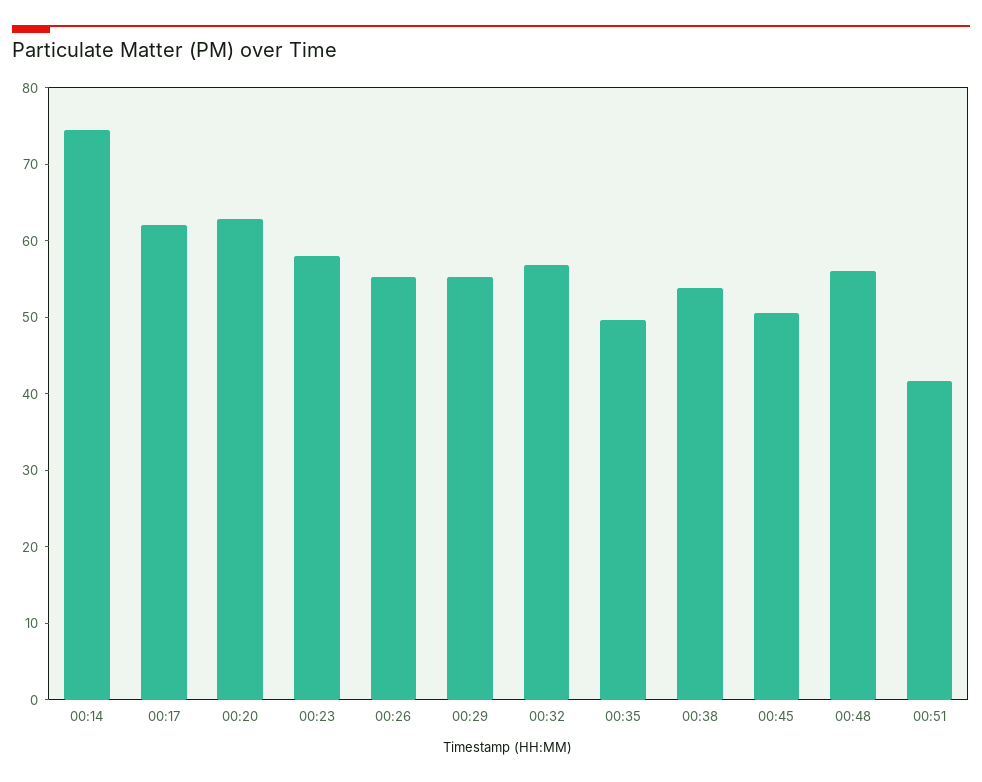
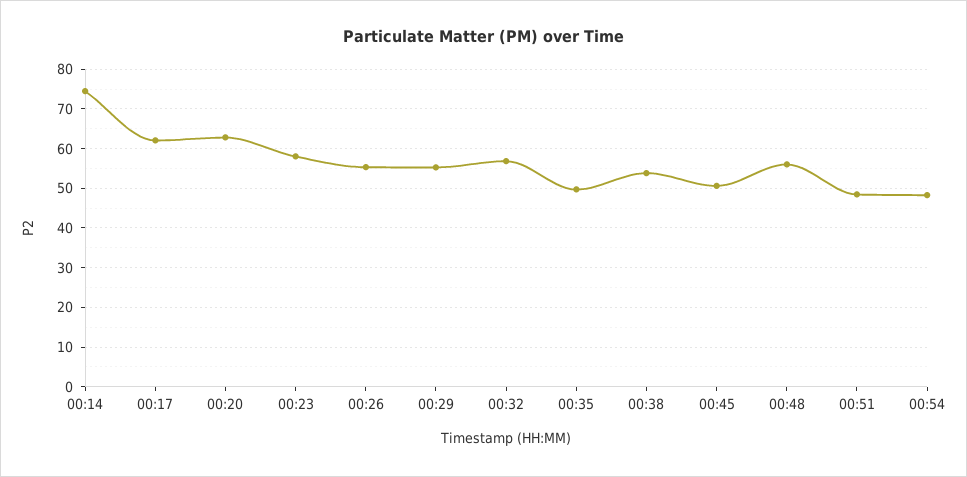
00:51: 42 -> 48
00:54: none -> 48

